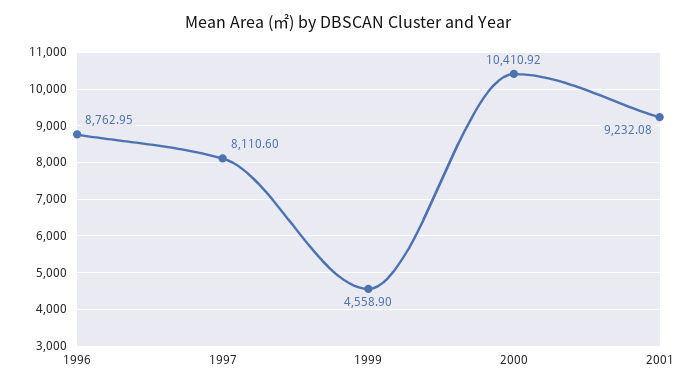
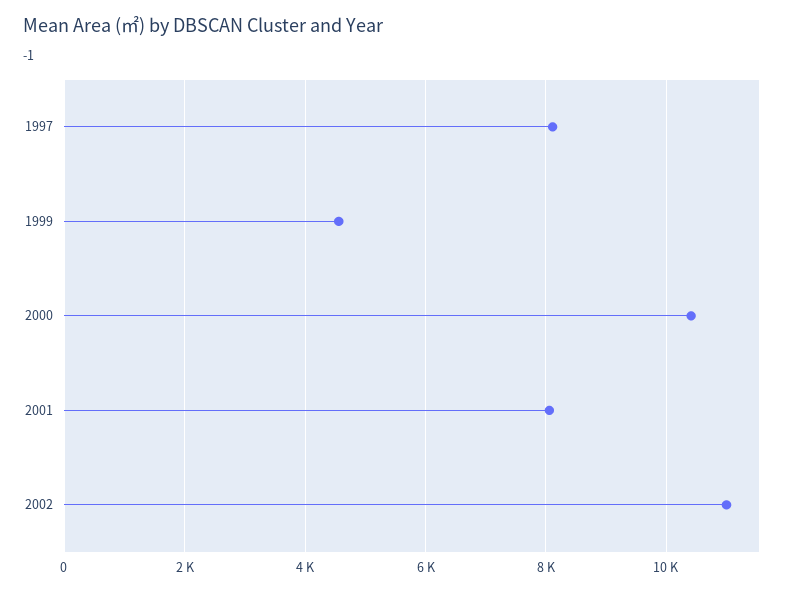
1996: 8762.95 -> none
2001: 9232.08 -> 8000
2002: none -> 11000

